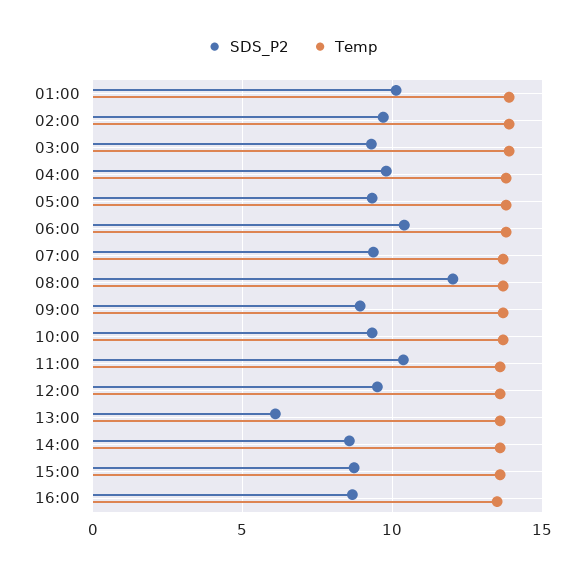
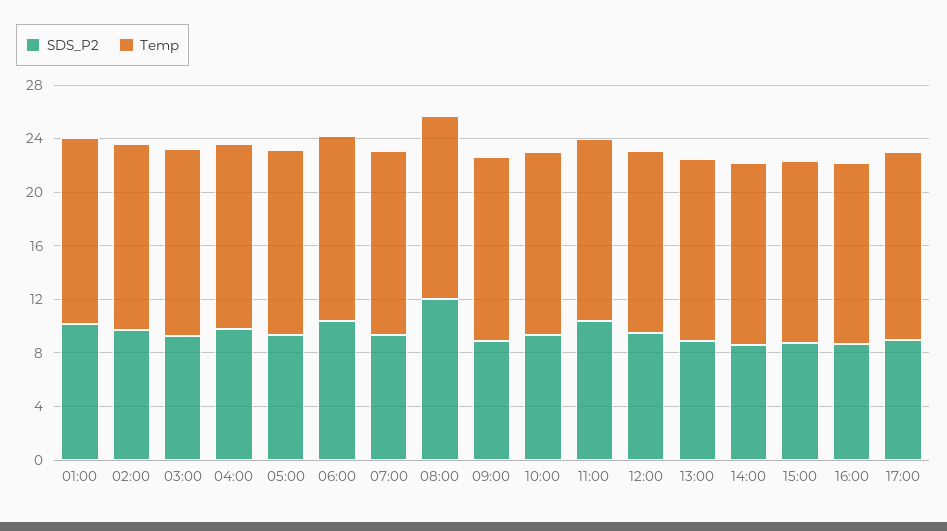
SDS_P2, 13:00: 6 -> 9
SDS_P2, 17:00: none -> 9
Temp, 17:00: none -> 14

